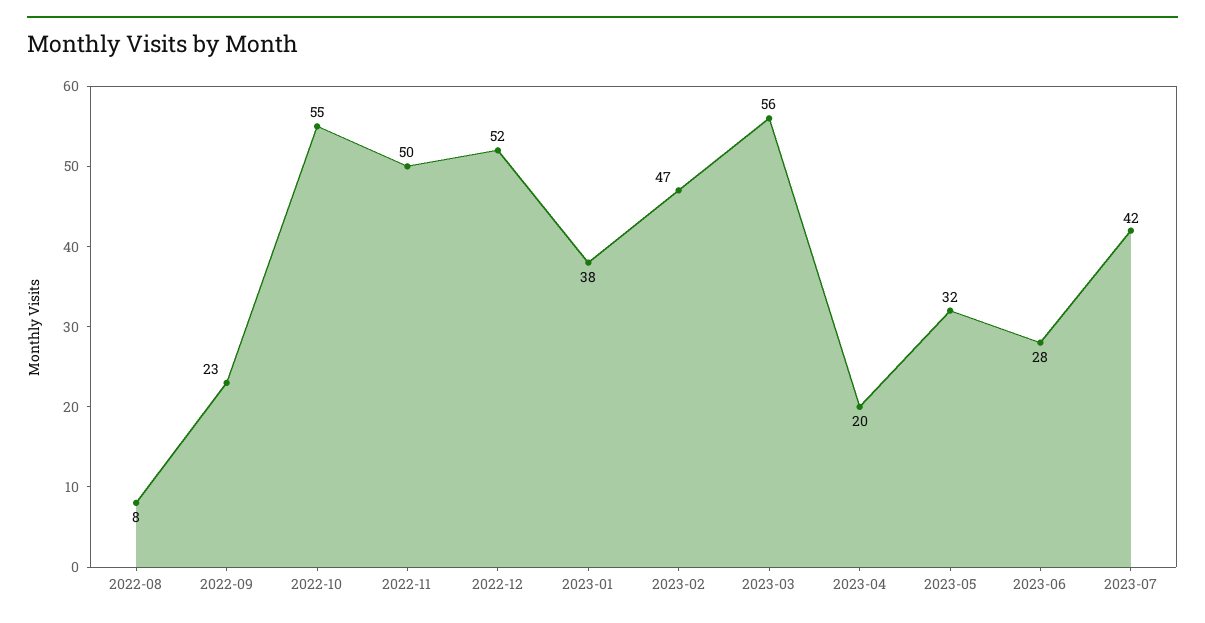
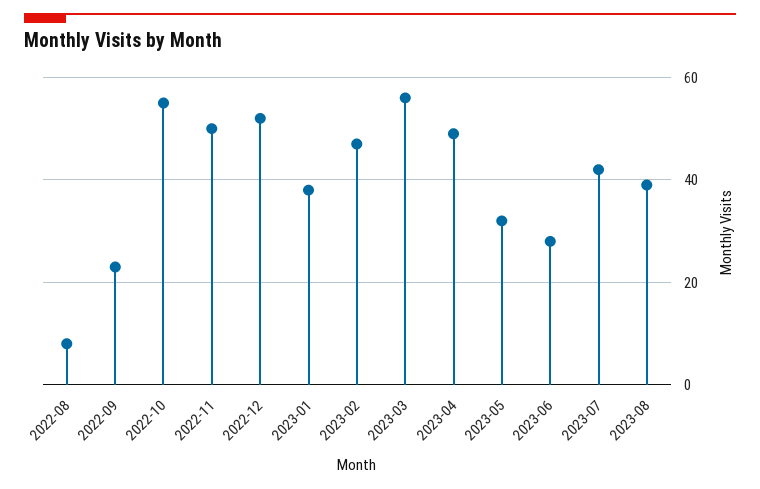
2023-04: 20 -> 50
2023-08: none -> 40

